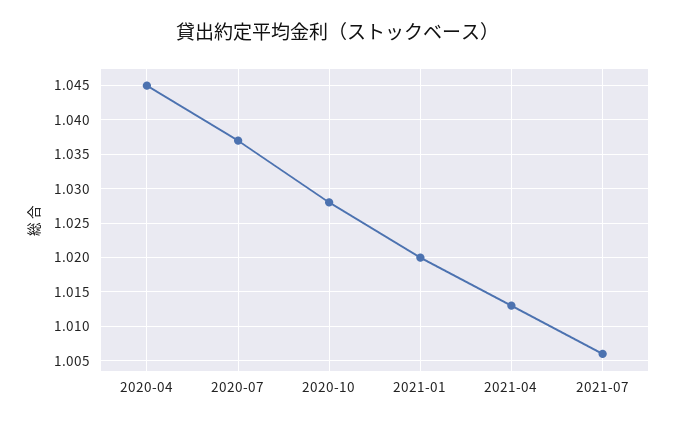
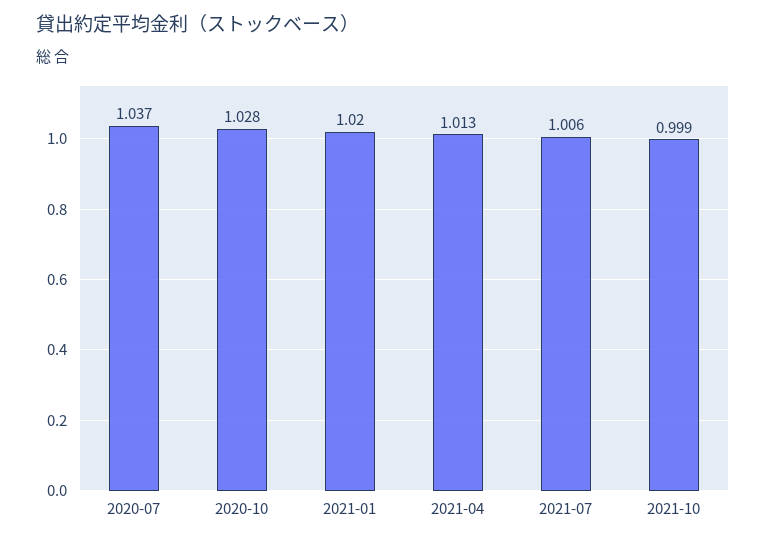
2020-04: 1.045 -> none
2021-10: none -> 0.999

